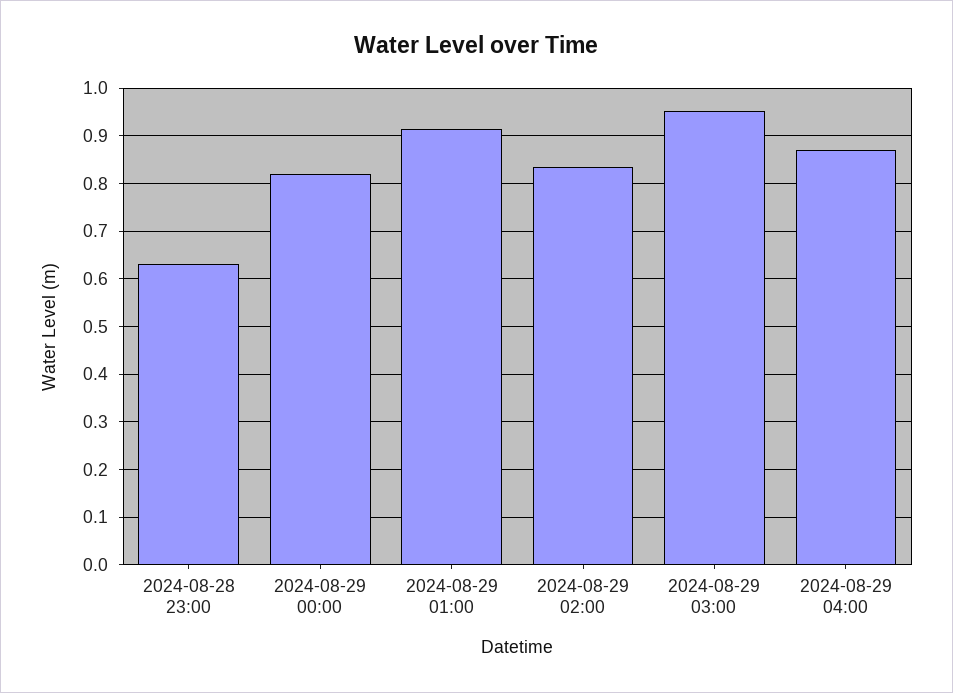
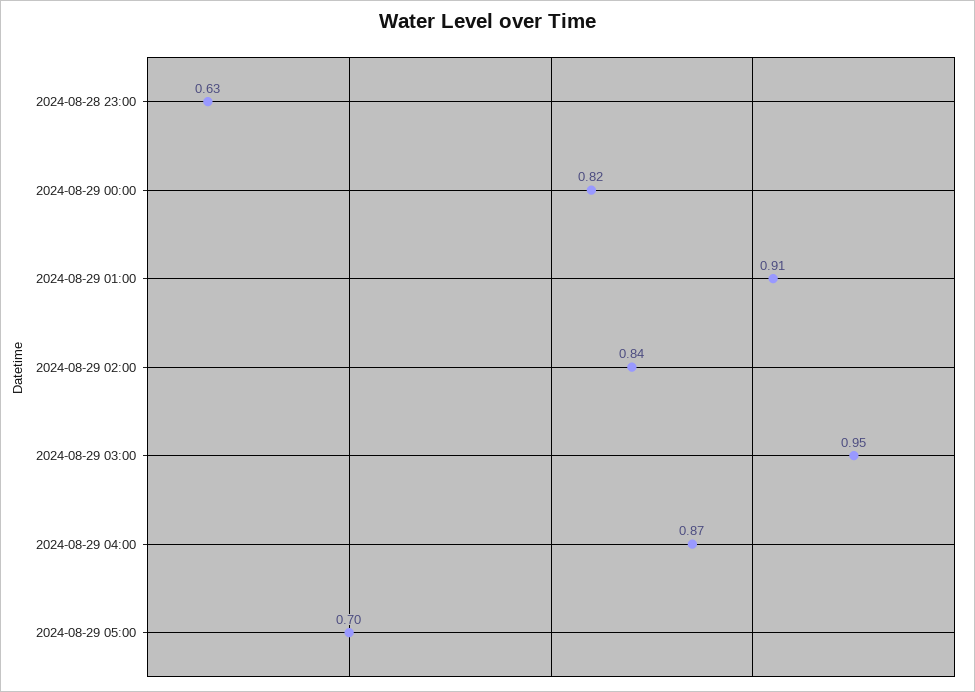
2024-08-29 05:00: none -> 0.7

